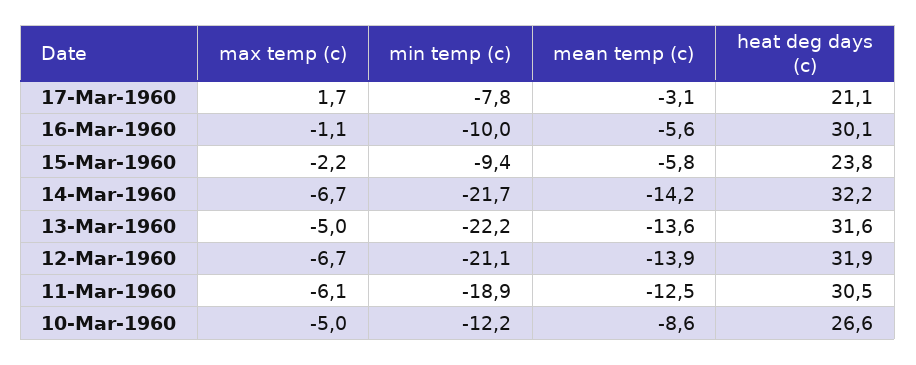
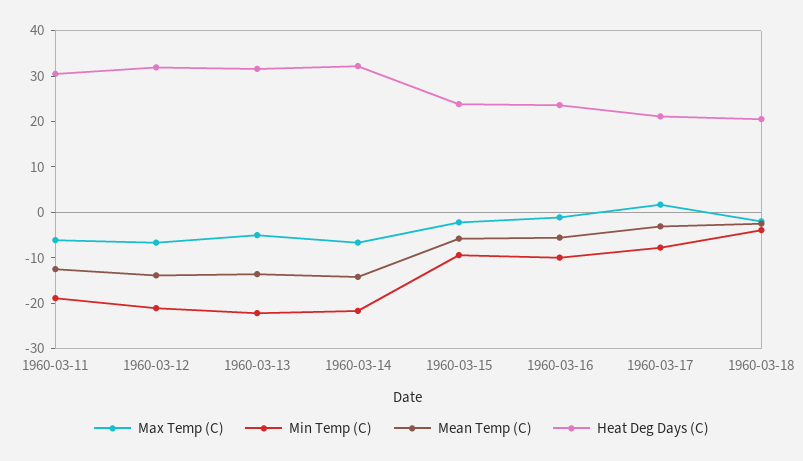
heat deg days (c), 16-Mar-1960: 30.1 -> 24
max temp (c), 10-Mar-1960: -5 -> none
min temp (c), 10-Mar-1960: -12.2 -> none
mean temp (c), 10-Mar-1960: -8.6 -> none
heat deg days (c), 10-Mar-1960: 26.6 -> none
max temp (c), 1960-03-18: none -> -2
min temp (c), 1960-03-18: none -> -4
mean temp (c), 1960-03-18: none -> -2
heat deg days (c), 1960-03-18: none -> 20

